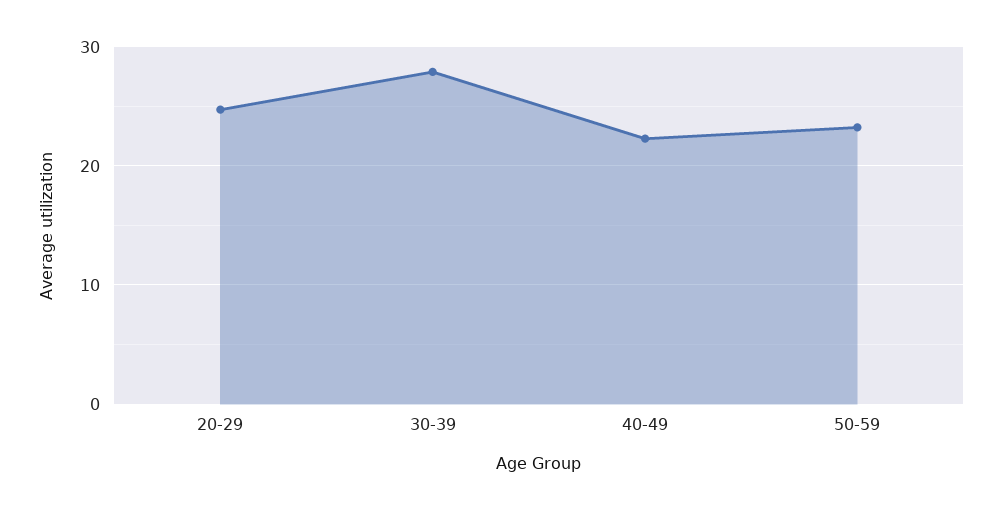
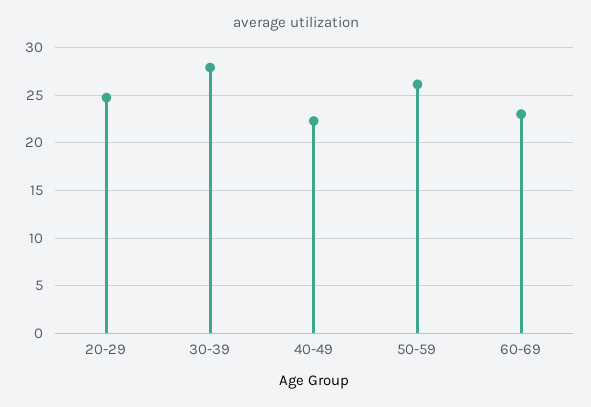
50-59: 23 -> 26
60-69: none -> 23

